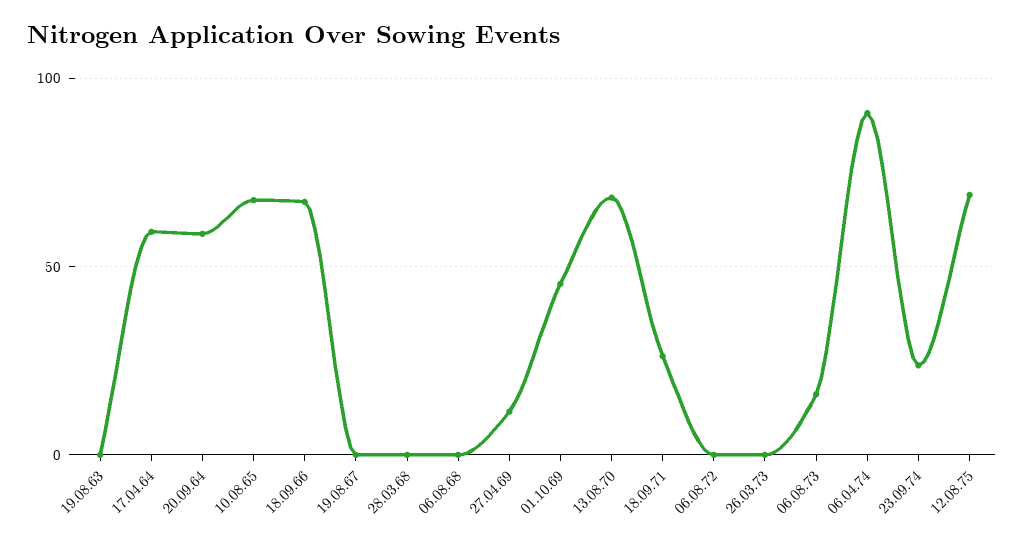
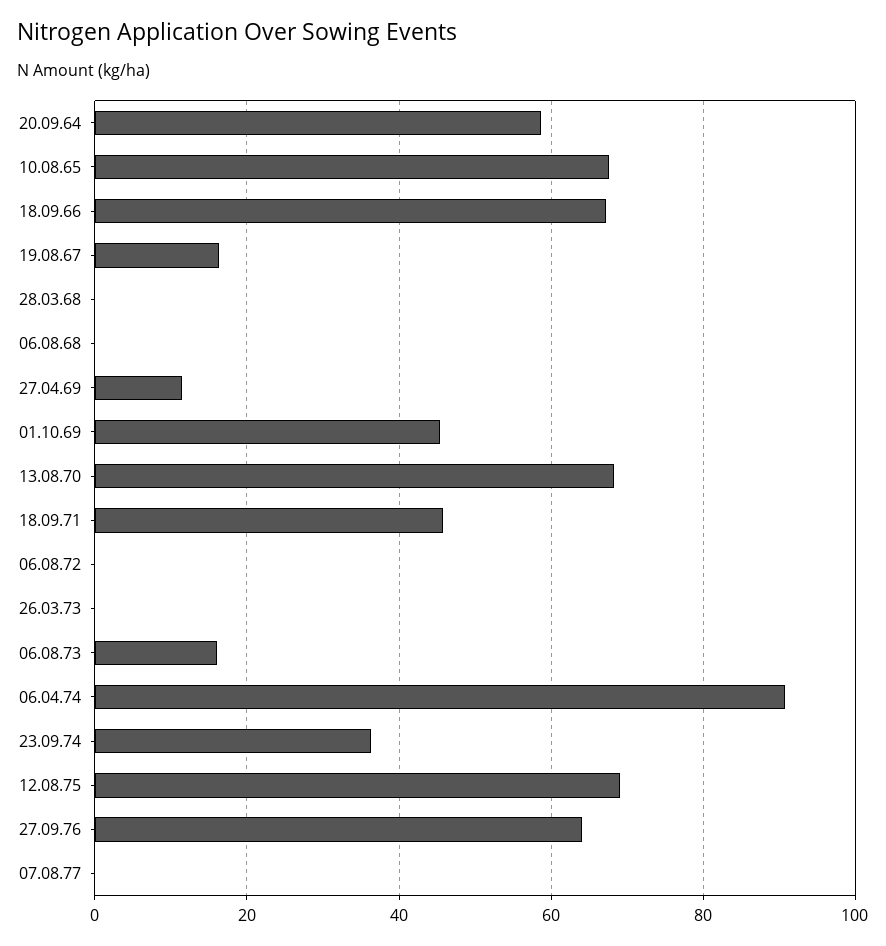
19.08.63: 0 -> none
17.04.64: 60 -> none
19.08.67: 0 -> 16
18.09.71: 25 -> 46
23.09.74: 25 -> 36
27.09.76: none -> 64
07.08.77: none -> 0

